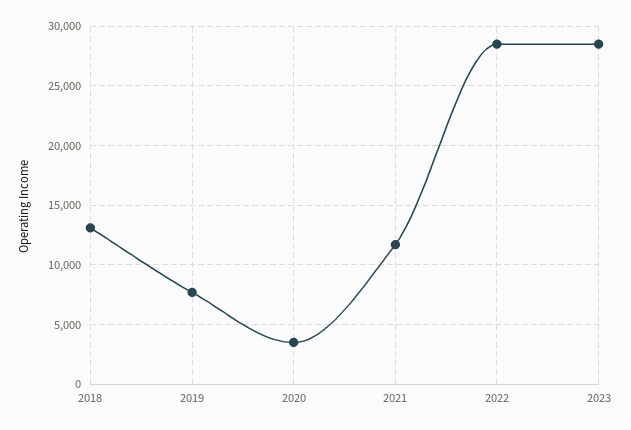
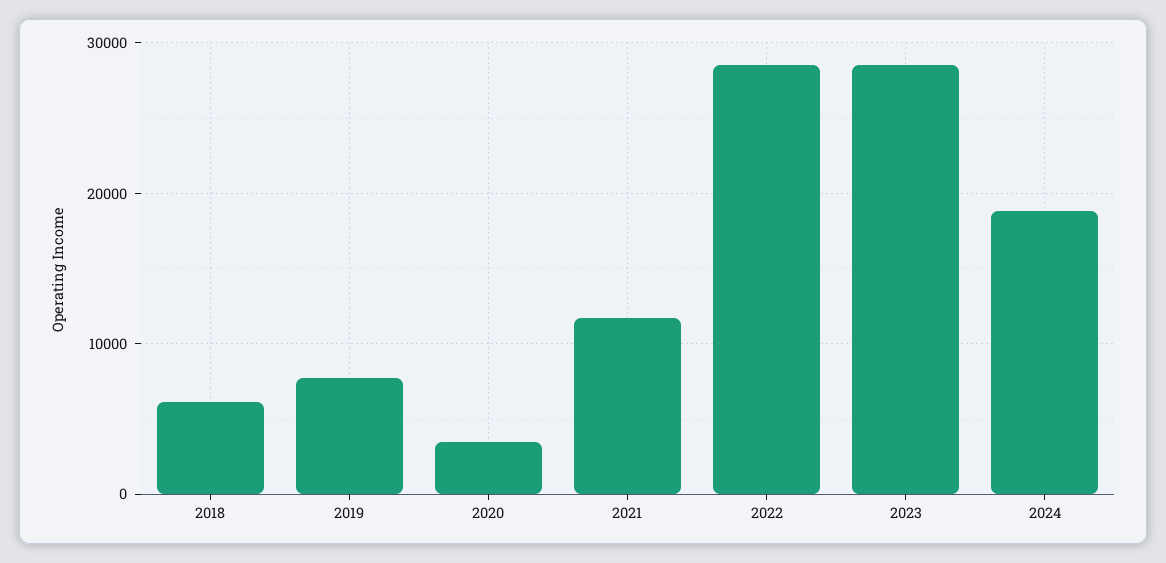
2018: 13000 -> 6000
2024: none -> 19000

